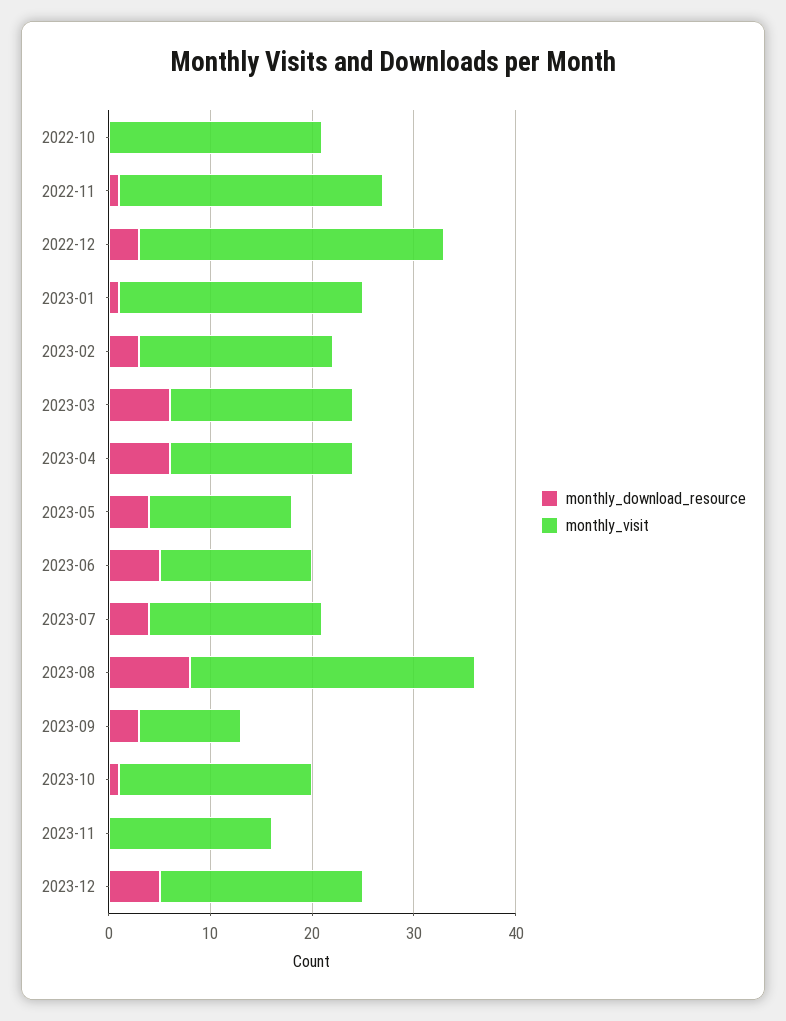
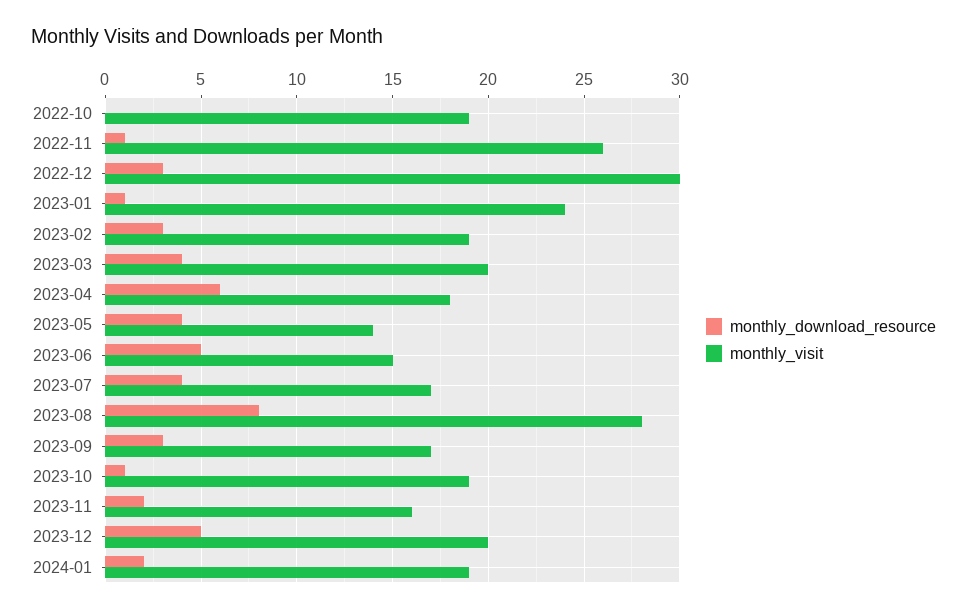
monthly_visit, 2022-10: 21 -> 19
monthly_download_resource, 2023-03: 6 -> 4
monthly_visit, 2023-03: 18 -> 20
monthly_visit, 2023-09: 10 -> 17
monthly_download_resource, 2023-11: 0 -> 2
monthly_download_resource, 2024-01: none -> 2
monthly_visit, 2024-01: none -> 19

